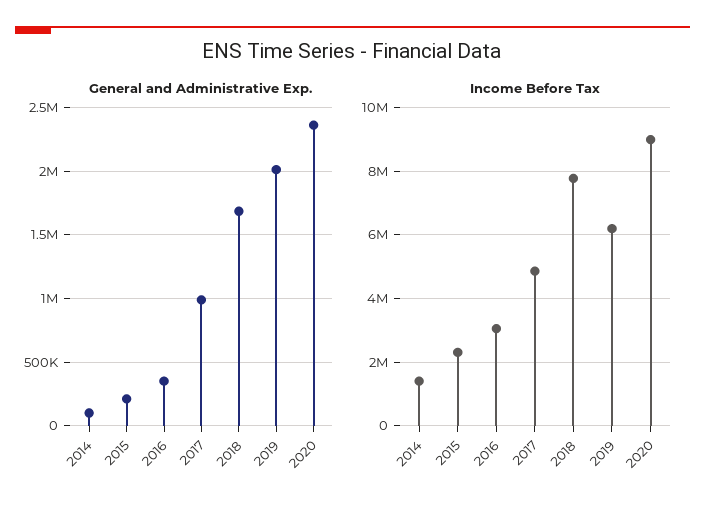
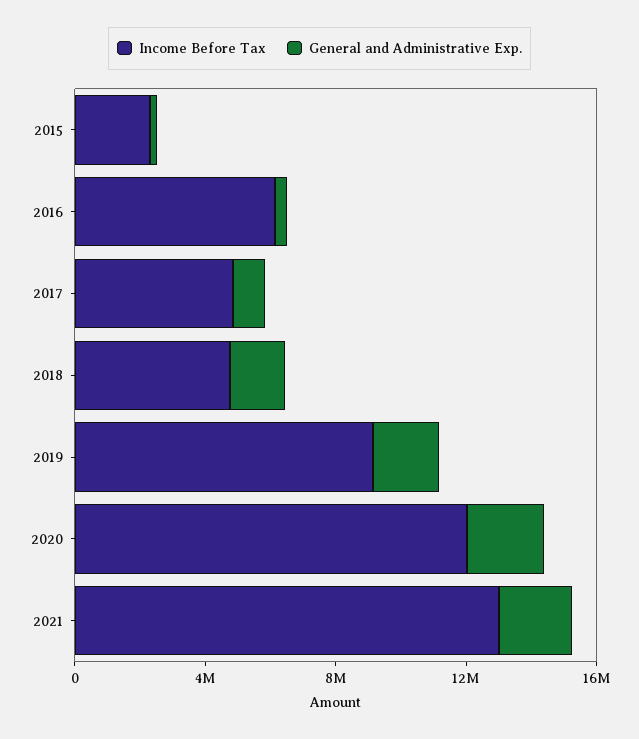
General and Administrative Exp., 2014: 100000 -> none
Income Before Tax, 2014: 1400000 -> none
Income Before Tax, 2016: 3000000 -> 6000000
Income Before Tax, 2018: 7800000 -> 5000000
Income Before Tax, 2019: 6200000 -> 9000000
Income Before Tax, 2020: 9000000 -> 12000000
Income Before Tax, 2021: none -> 13000000
General and Administrative Exp., 2021: none -> 2000000

